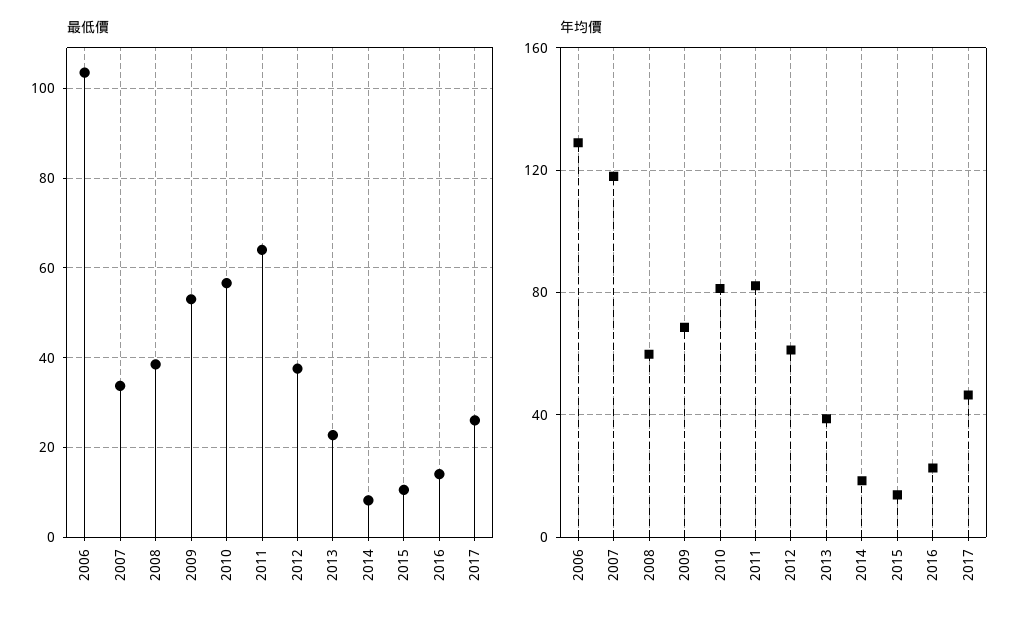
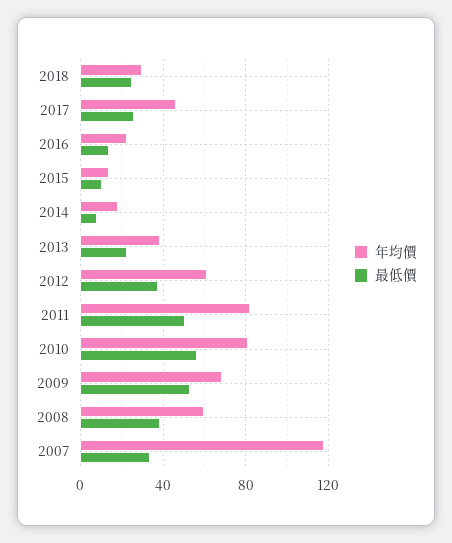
最低價, 2006: 104 -> none
最低價, 2011: 64 -> 50
年均價, 2006: 130 -> none
年均價, 2018: none -> 30
最低價, 2018: none -> 25

